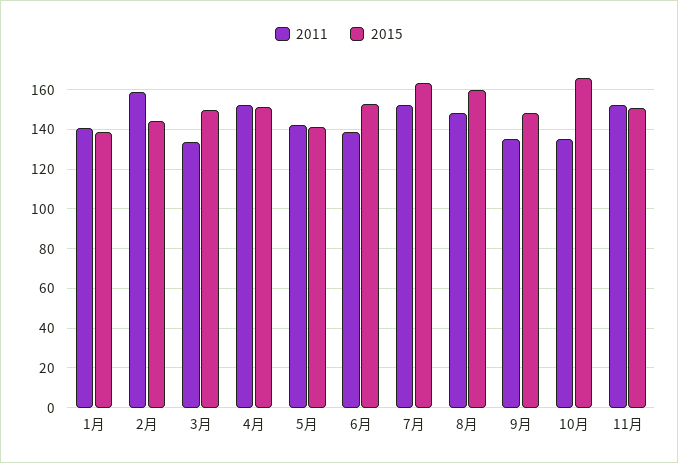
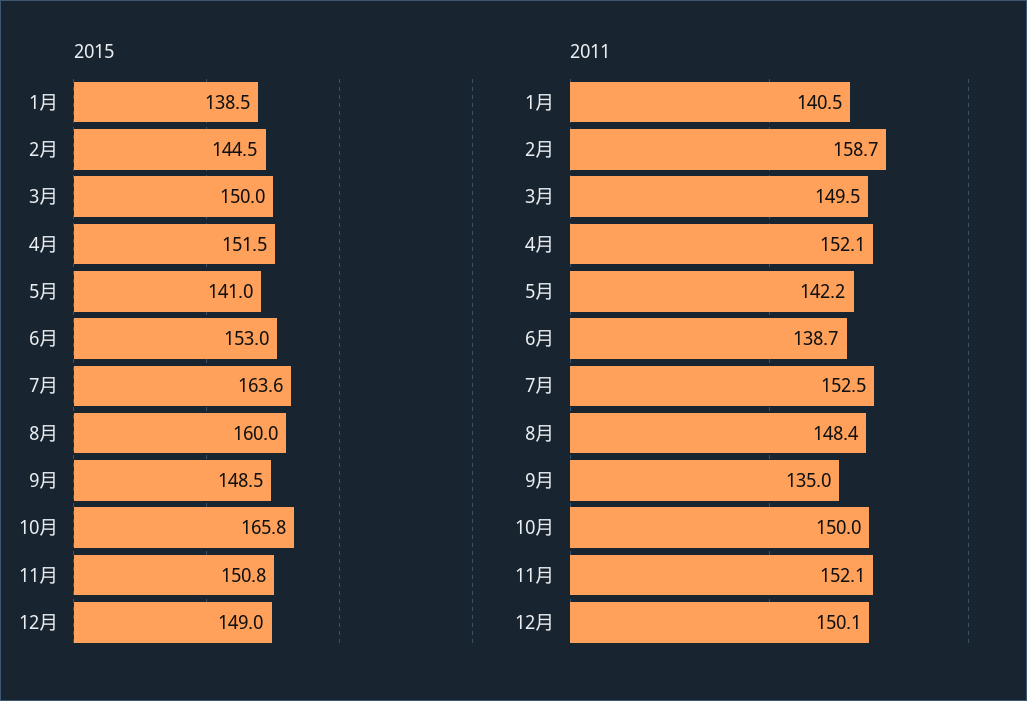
2011, 3月: 135 -> 149.5
2011, 10月: 135 -> 150
2015, 12月: none -> 149
2011, 12月: none -> 150.1

